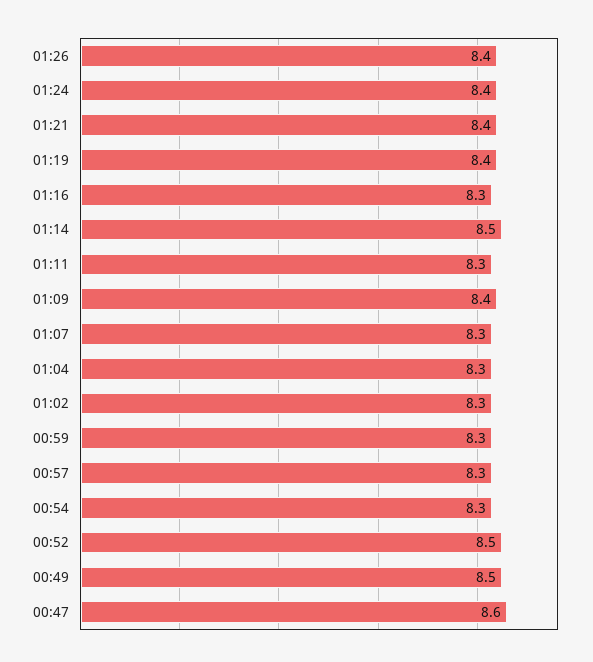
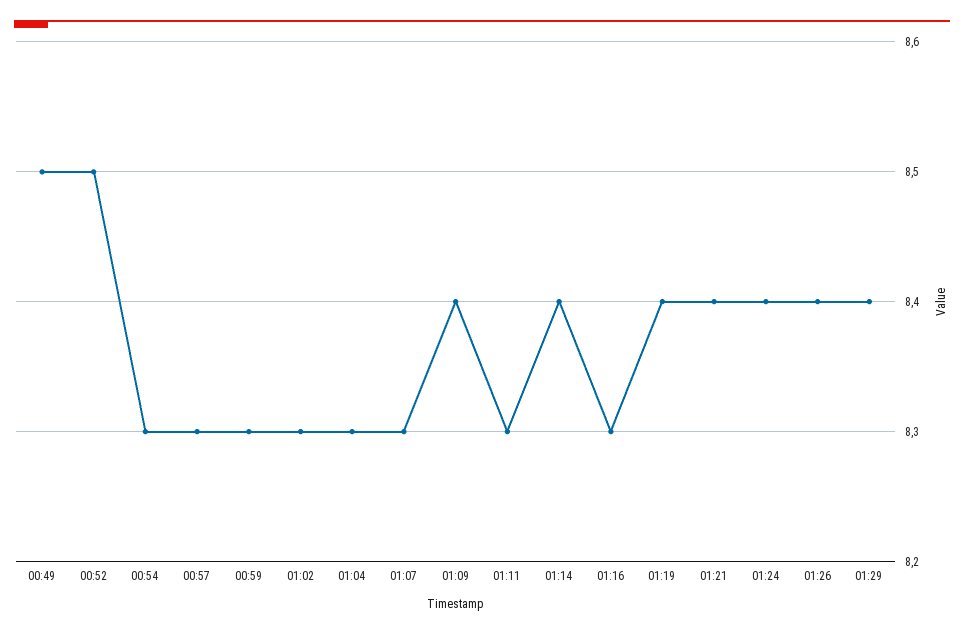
01:14: 8.5 -> 8.4
00:47: 8.6 -> none
01:29: none -> 8.4

